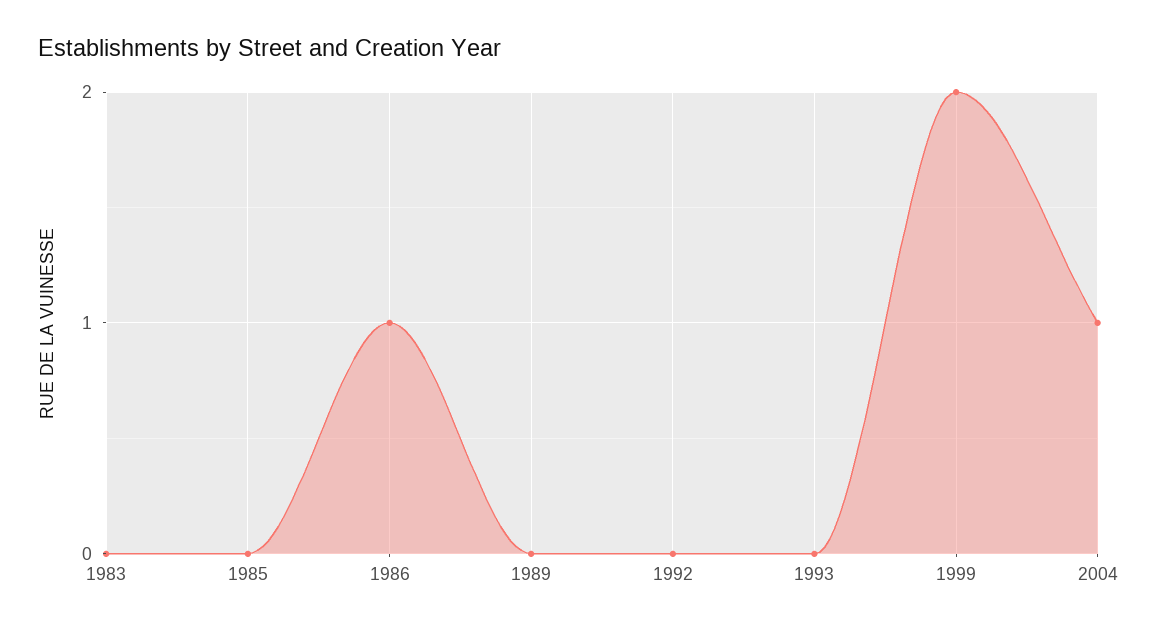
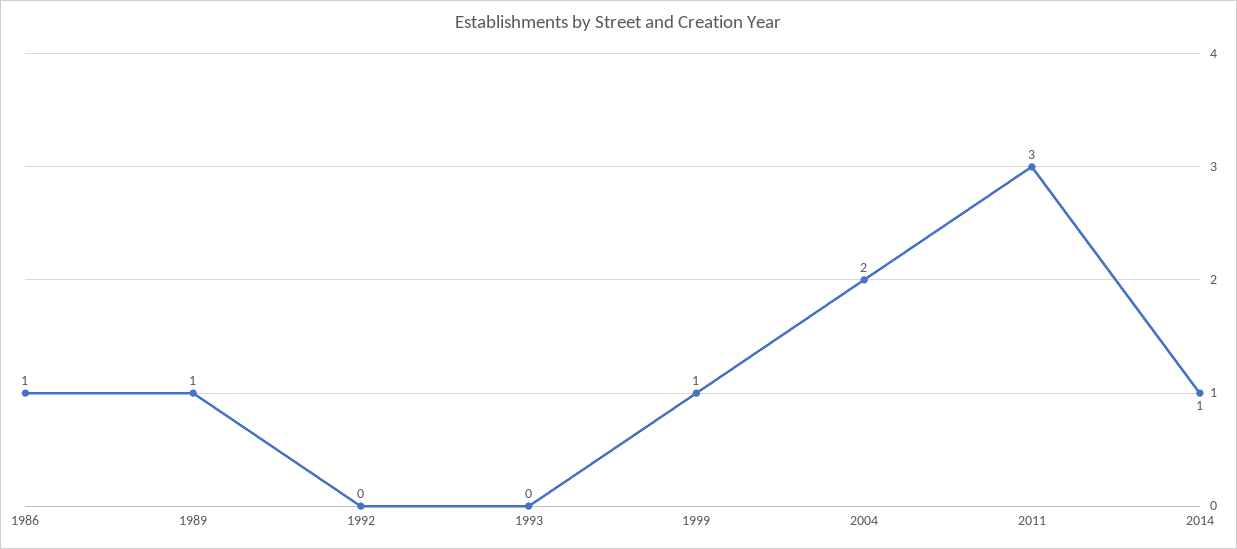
1983: 0 -> none
1985: 0 -> none
1989: 0 -> 1
1999: 2 -> 1
2004: 1 -> 2
2011: none -> 3
2014: none -> 1

